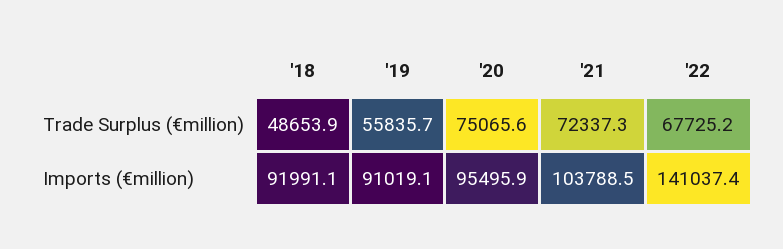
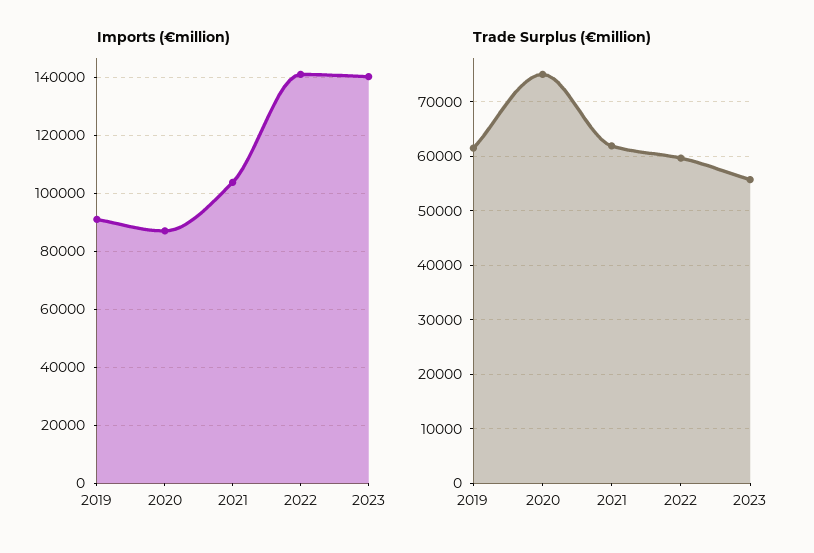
Trade Surplus (€million), '18: 48653.9 -> none
Trade Surplus (€million), '19: 55835.7 -> 62000
Trade Surplus (€million), '21: 72337.3 -> 62000
Trade Surplus (€million), '22: 67725.2 -> 60000
Imports (€million), '18: 91991.1 -> none
Imports (€million), '20: 95495.9 -> 87500
Imports (€million), 2023: none -> 140000
Trade Surplus (€million), 2023: none -> 56000

